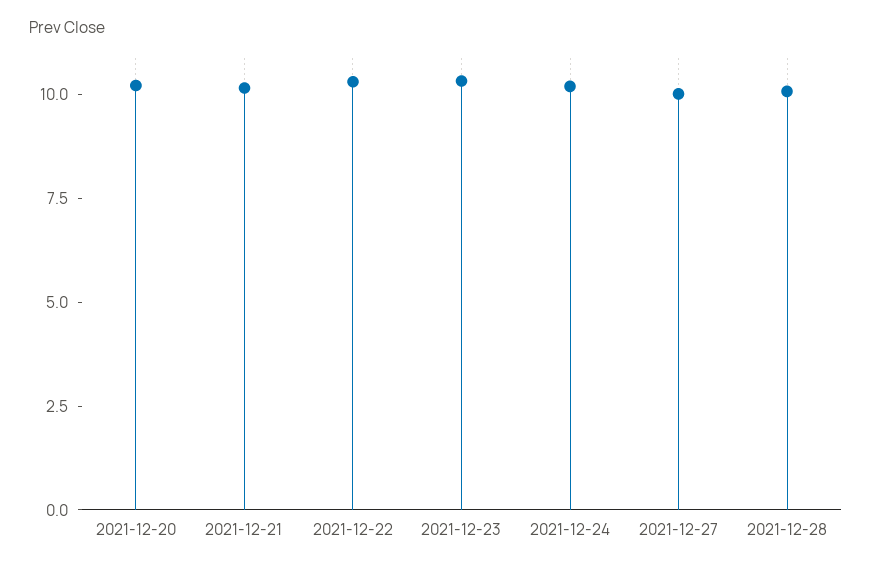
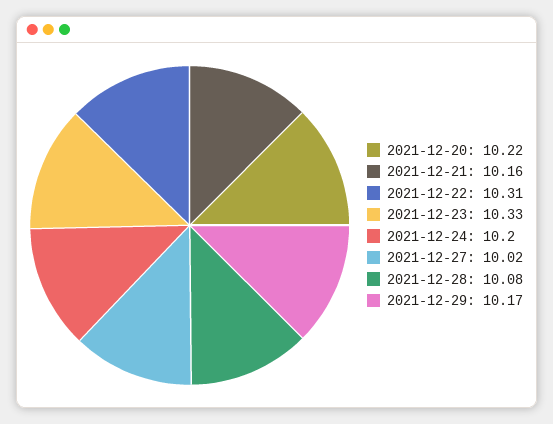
2021-12-29: none -> 10.17

